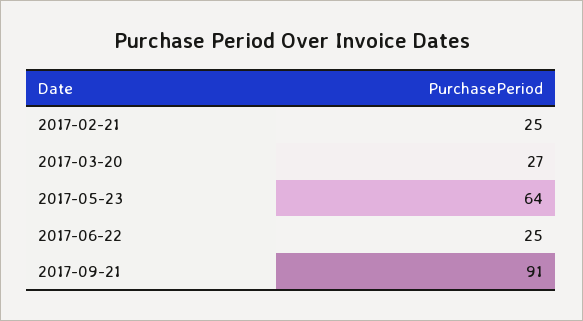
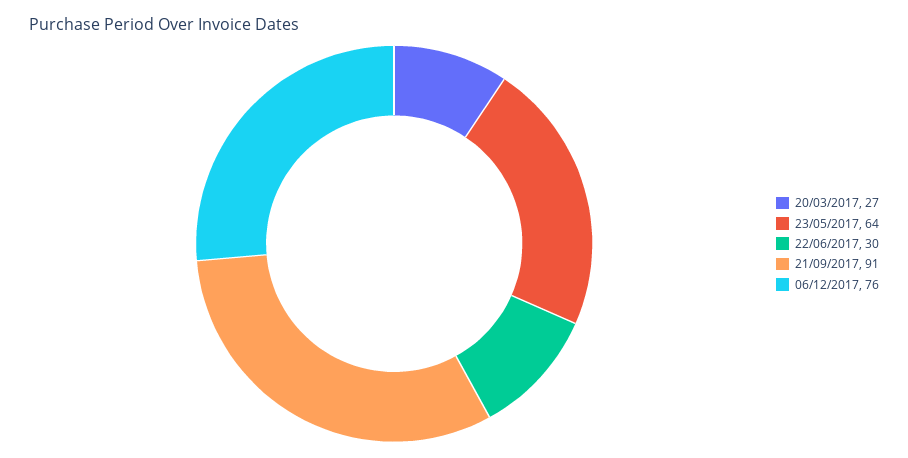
2017-02-21: 25 -> none
2017-06-22: 25 -> 30
06/12/2017: none -> 76

